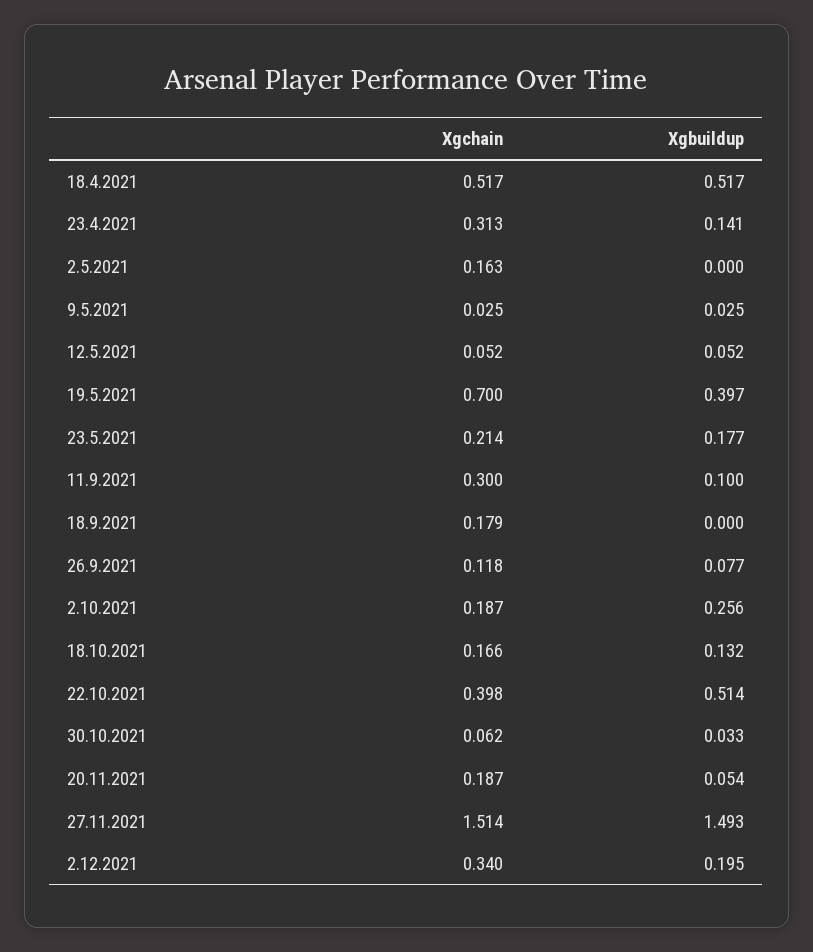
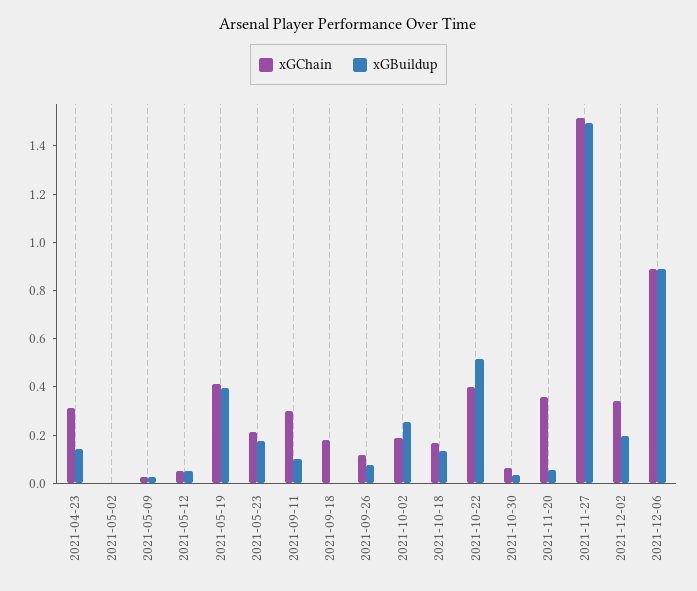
Xgchain, 18.4.2021: 0.517 -> none
Xgbuildup, 18.4.2021: 0.517 -> none
Xgchain, 2.5.2021: 0.163 -> 0
Xgchain, 19.5.2021: 0.7 -> 0.4
Xgchain, 20.11.2021: 0.187 -> 0.35
Xgchain, 2021-12-06: none -> 0.9
Xgbuildup, 2021-12-06: none -> 0.9

